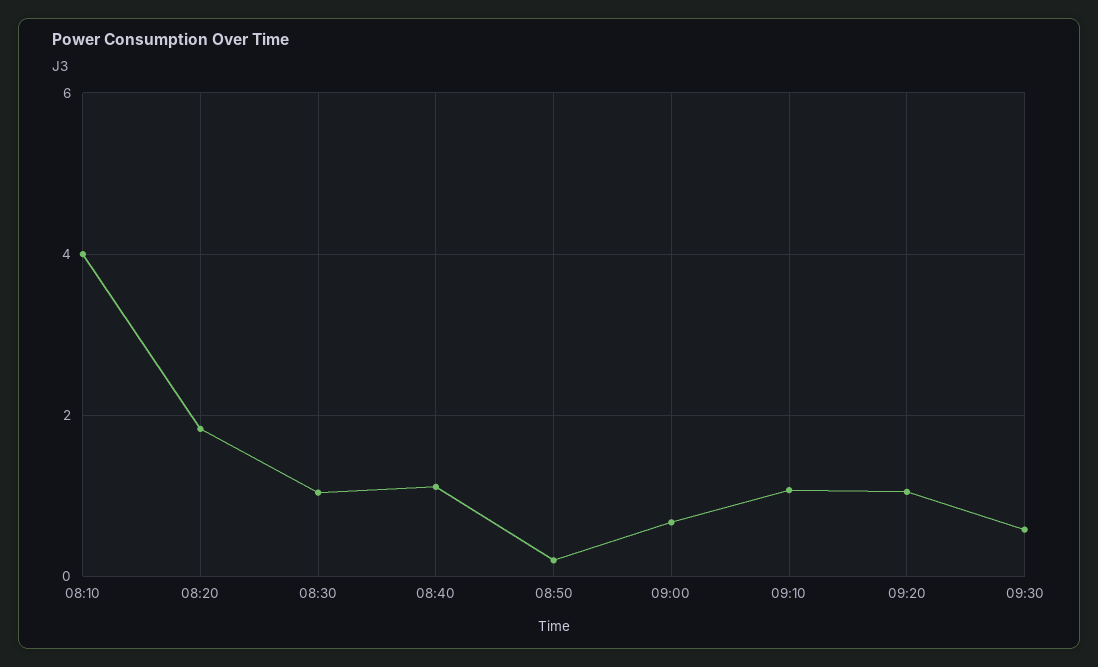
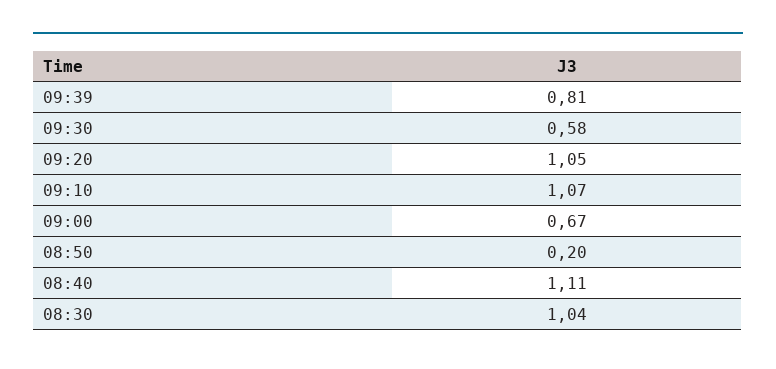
08:10: 4 -> none
08:20: 1.8 -> none
09:39: none -> 0.81

